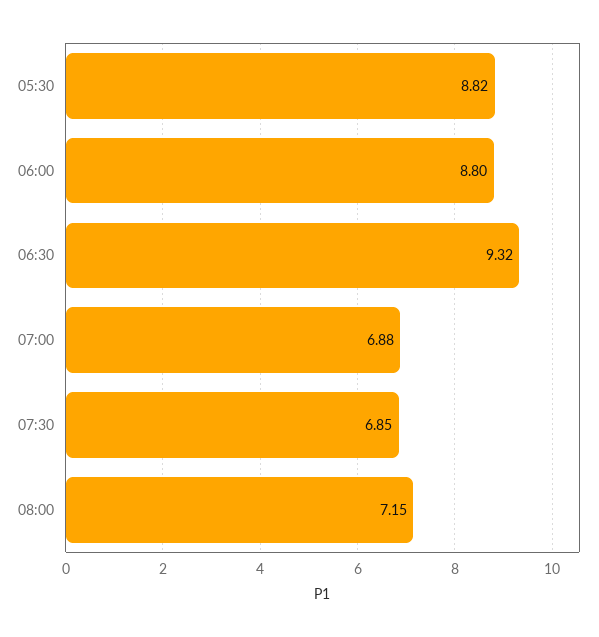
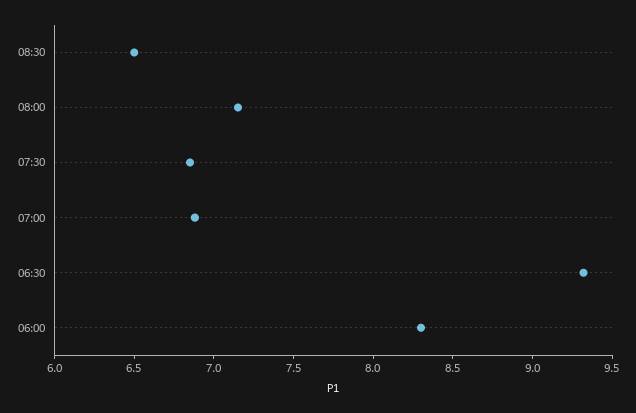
05:30: 8.82 -> none
06:00: 8.8 -> 8.3
08:30: none -> 6.5

